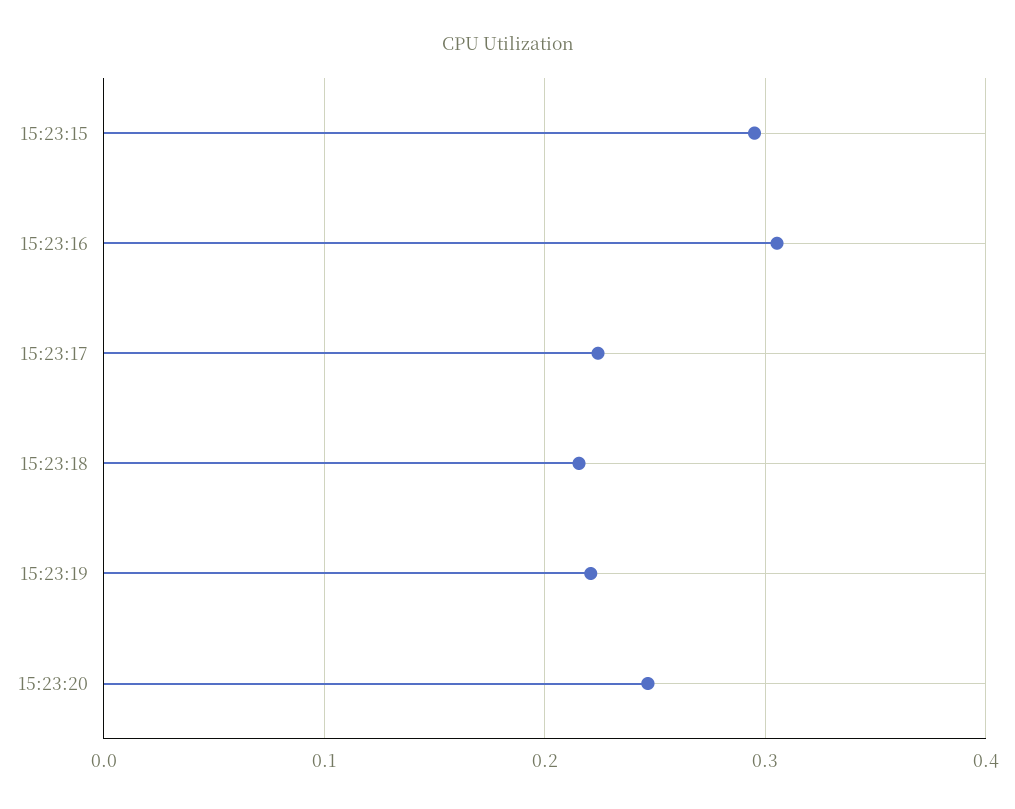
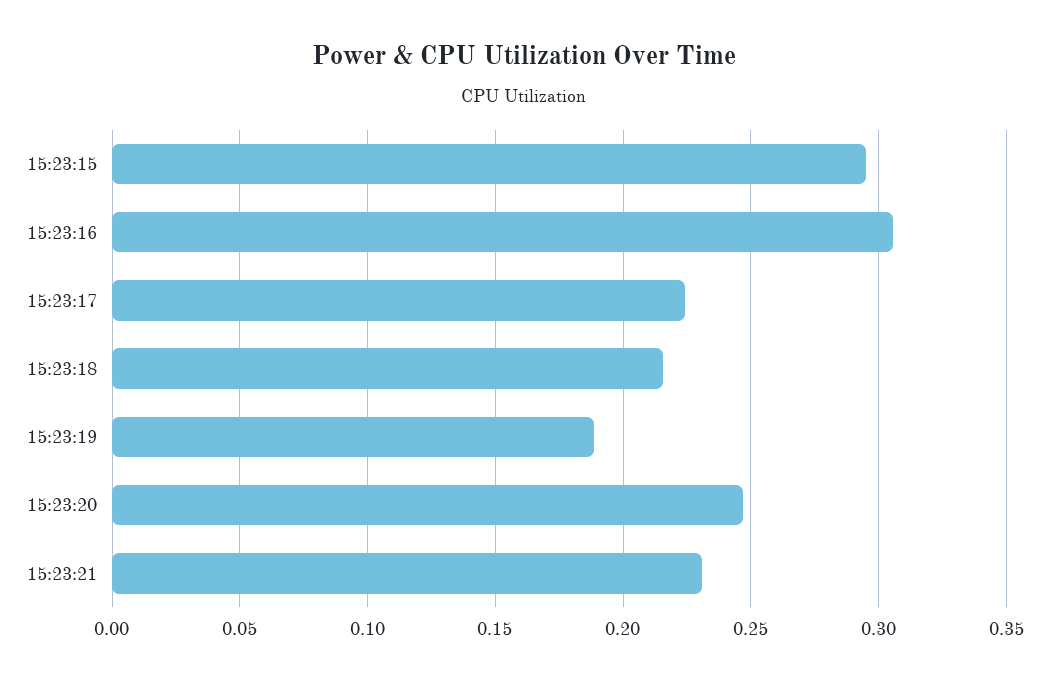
15:23:19: 0.22 -> 0.19
15:23:21: none -> 0.23

